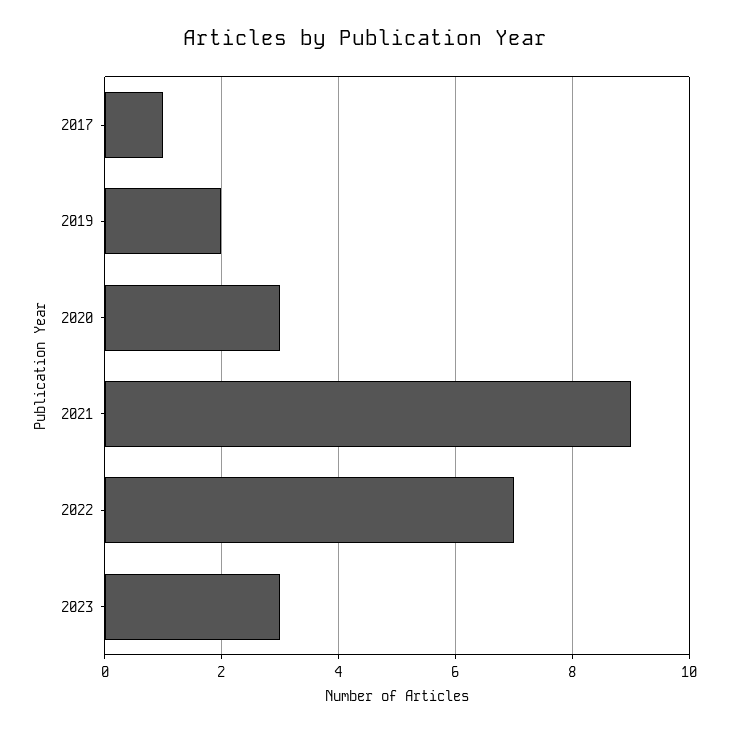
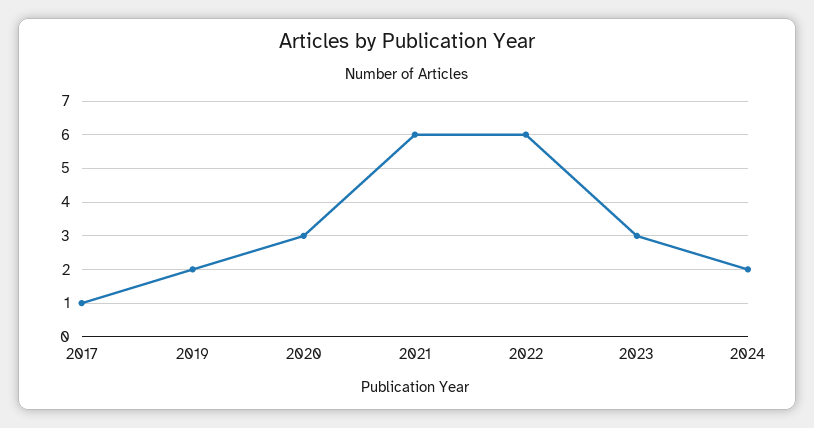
2021: 9 -> 6
2022: 7 -> 6
2024: none -> 2

